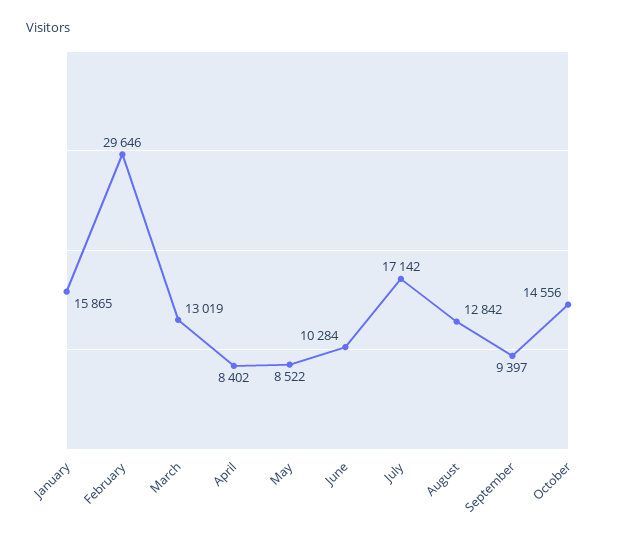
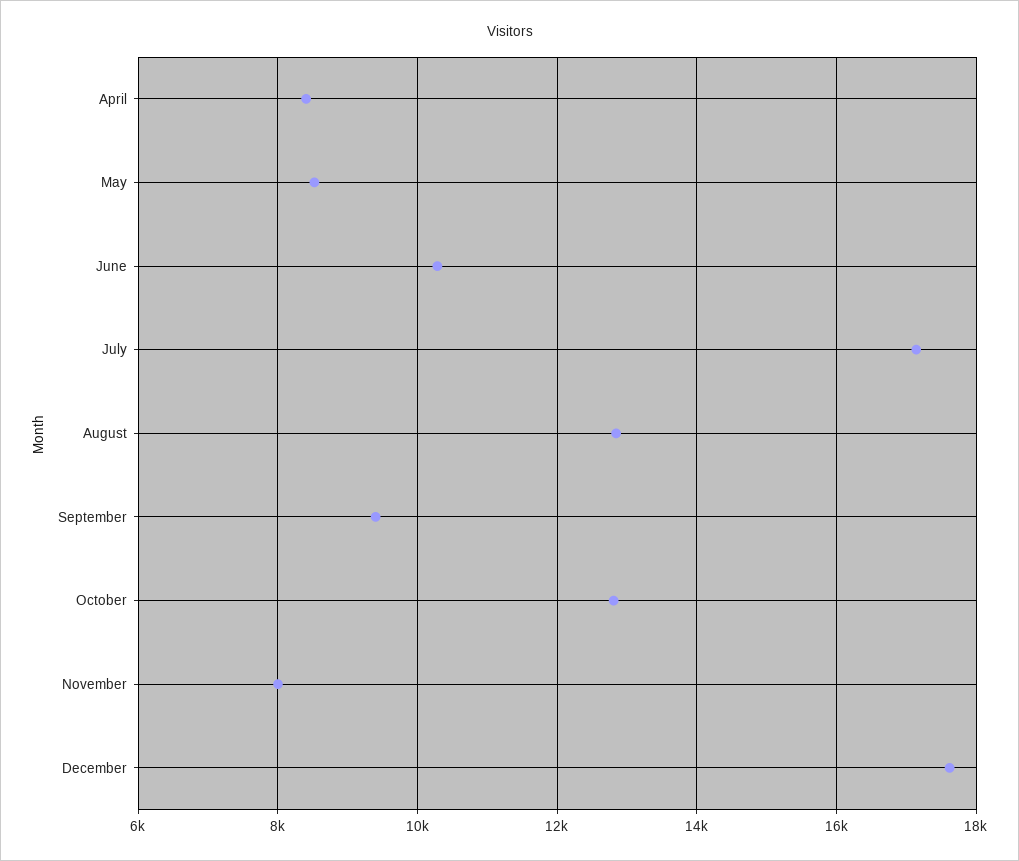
January: 15865 -> none
February: 29646 -> none
March: 13019 -> none
October: 14556 -> 12800
November: none -> 8000
December: none -> 17600

